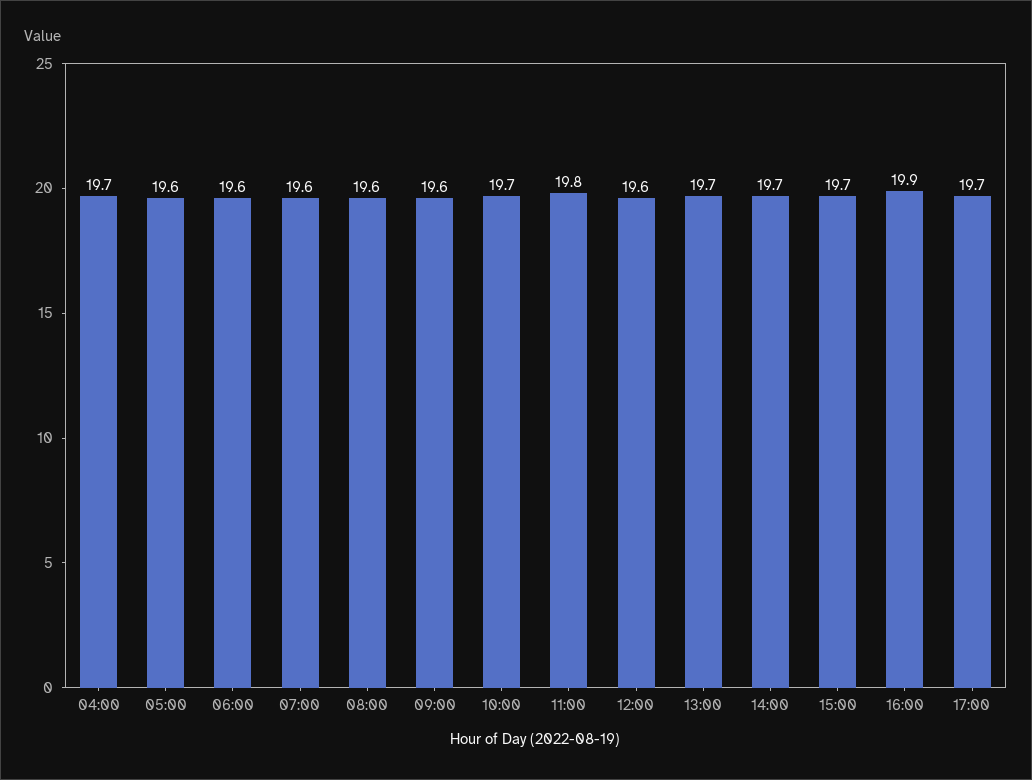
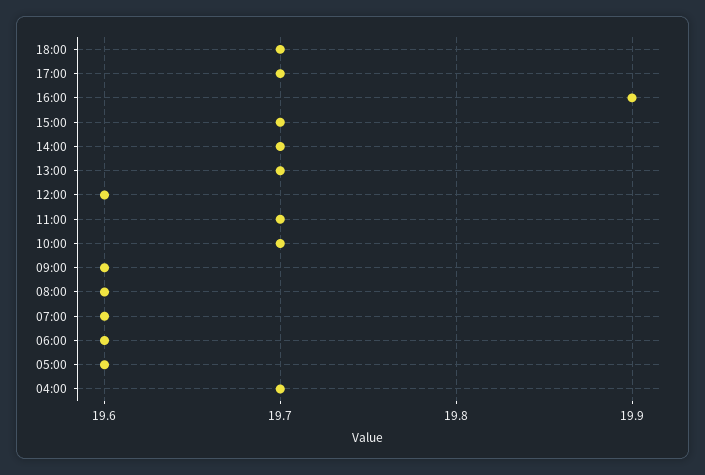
11:00: 19.8 -> 19.7
18:00: none -> 19.7

